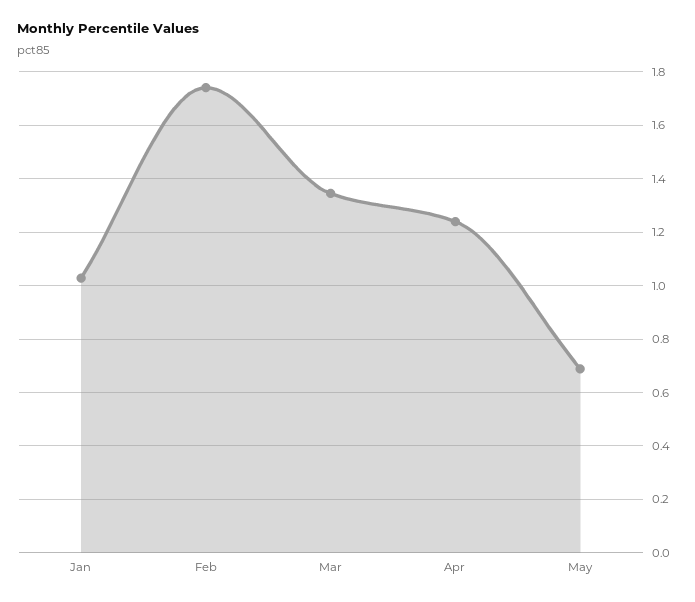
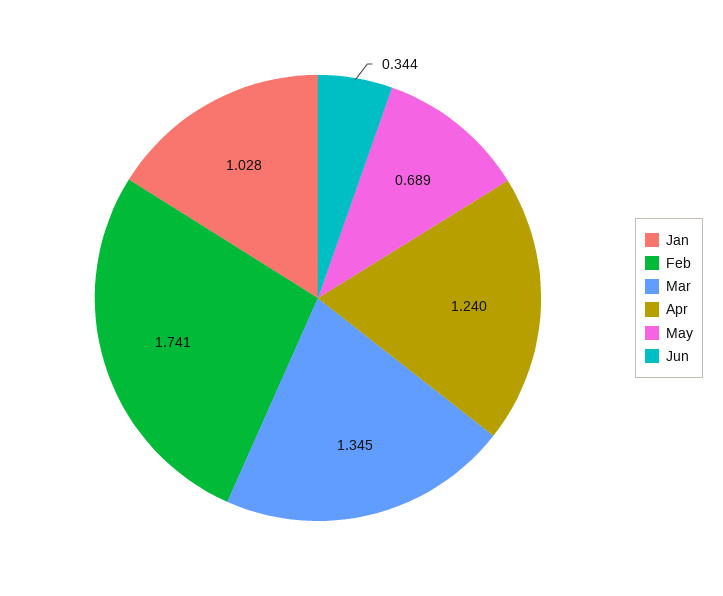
Jun: none -> 0.344

